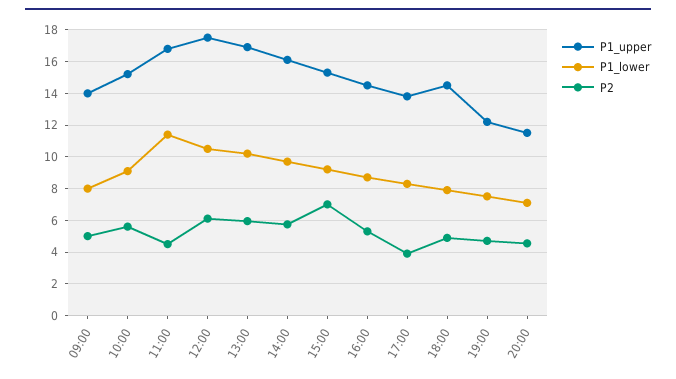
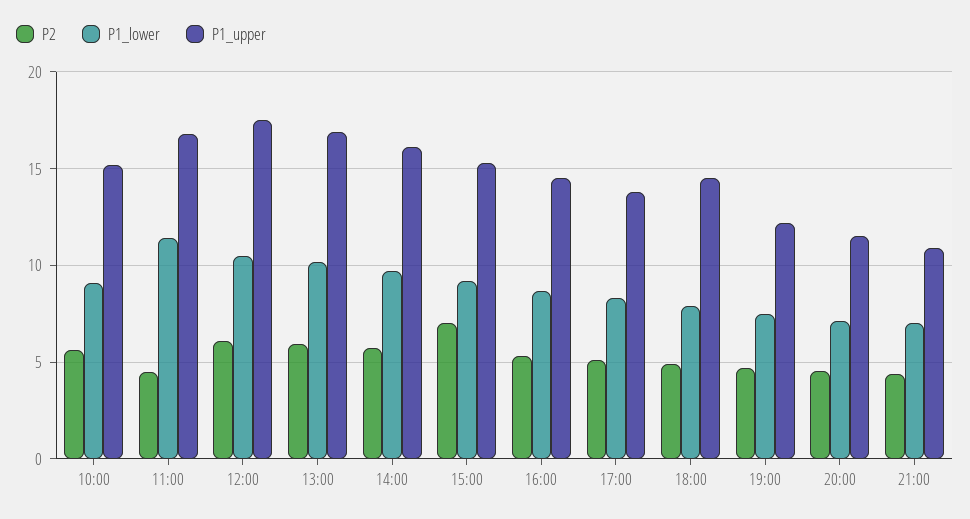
P1_upper, 09:00: 14 -> none
P1_lower, 09:00: 8 -> none
P2, 09:00: 5 -> none
P2, 17:00: 4 -> 5
P2, 21:00: none -> 4.5
P1_lower, 21:00: none -> 7
P1_upper, 21:00: none -> 11

